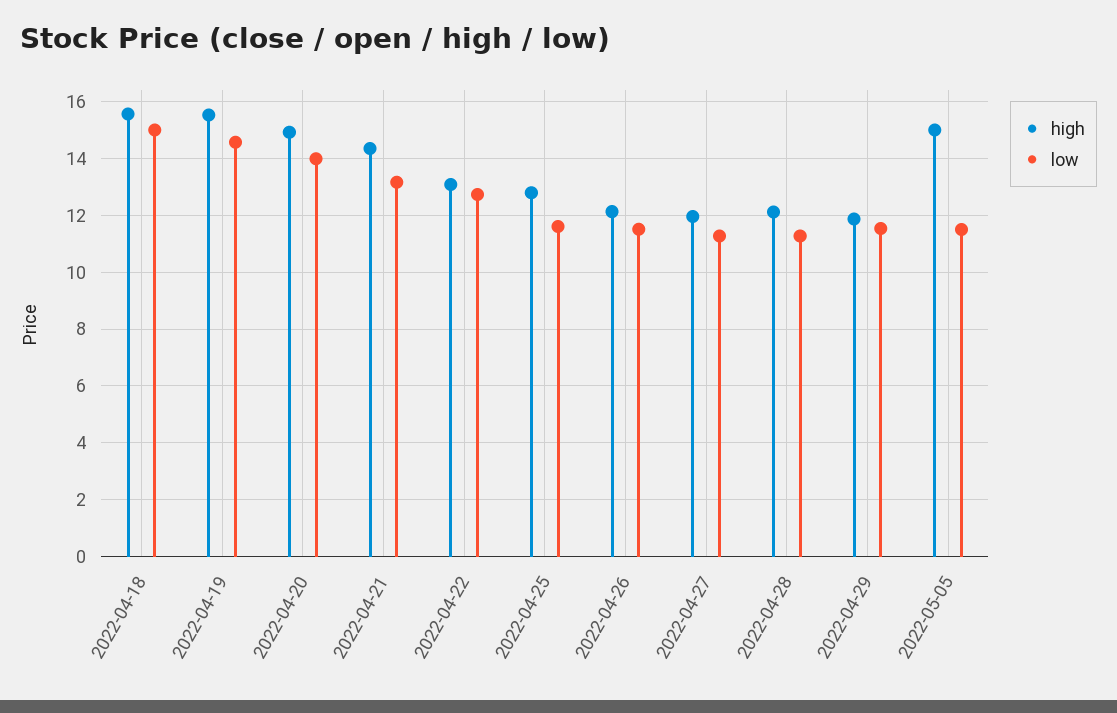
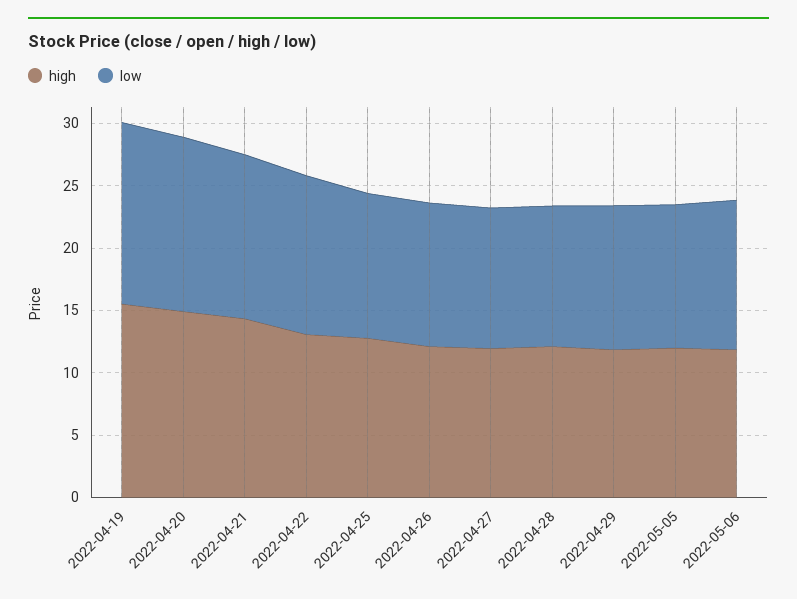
high, 2022-04-18: 15.5 -> none
low, 2022-04-18: 15 -> none
high, 2022-05-05: 15 -> 12
high, 2022-05-06: none -> 12
low, 2022-05-06: none -> 12

